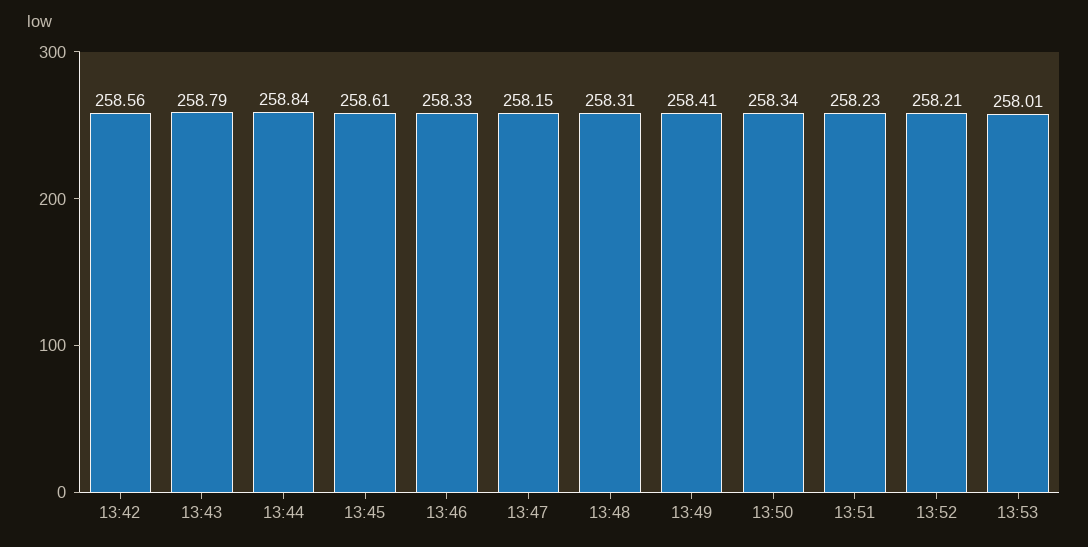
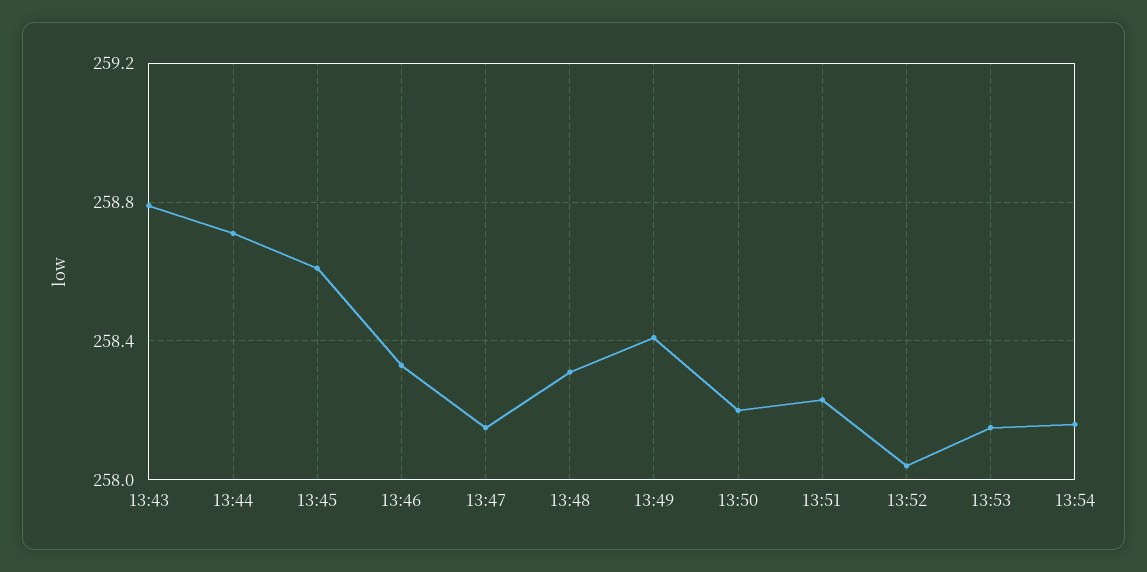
13:42: 258.56 -> none
13:44: 258.84 -> 258.7
13:50: 258.34 -> 258.2
13:52: 258.21 -> 258.05
13:53: 258.01 -> 258.15
13:54: none -> 258.15

